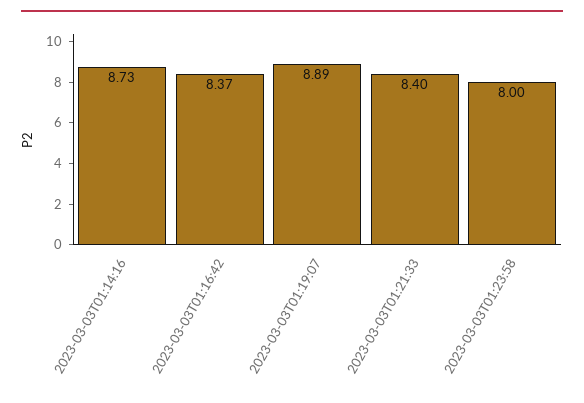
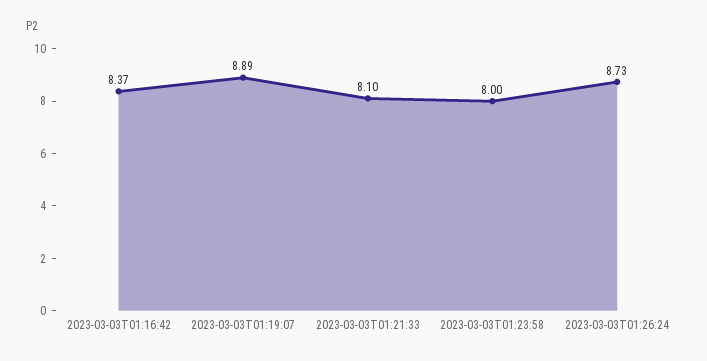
2023-03-03T01:14:16: 8.73 -> none
2023-03-03T01:21:33: 8.4 -> 8.1
2023-03-03T01:26:24: none -> 8.73

